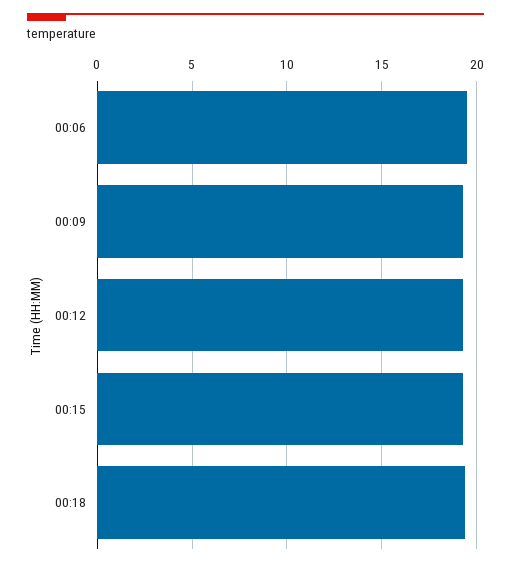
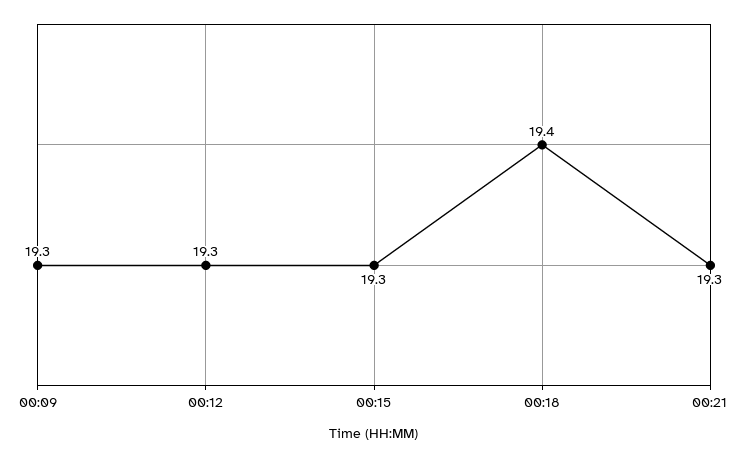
00:06: 19.5 -> none
00:21: none -> 19.3

